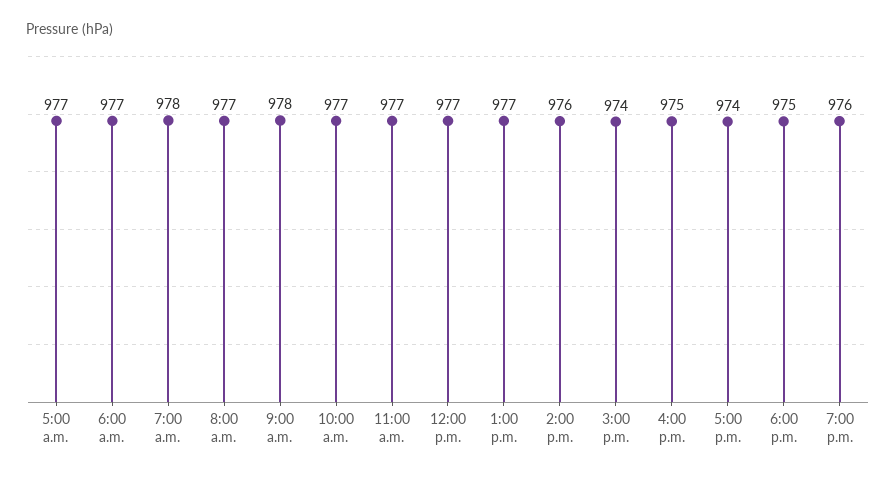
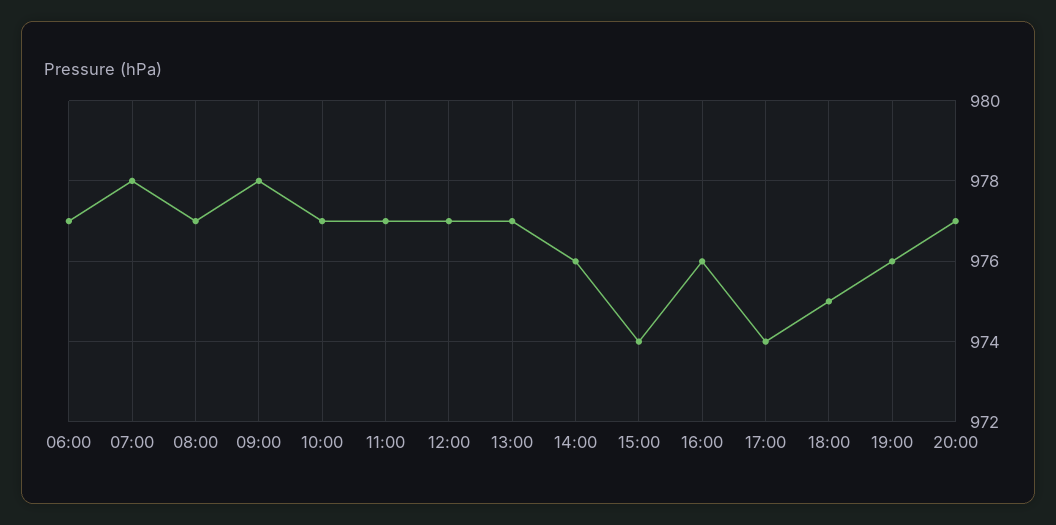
5:00 a.m.: 977 -> none
4:00 p.m.: 975 -> 976
20:00: none -> 977

